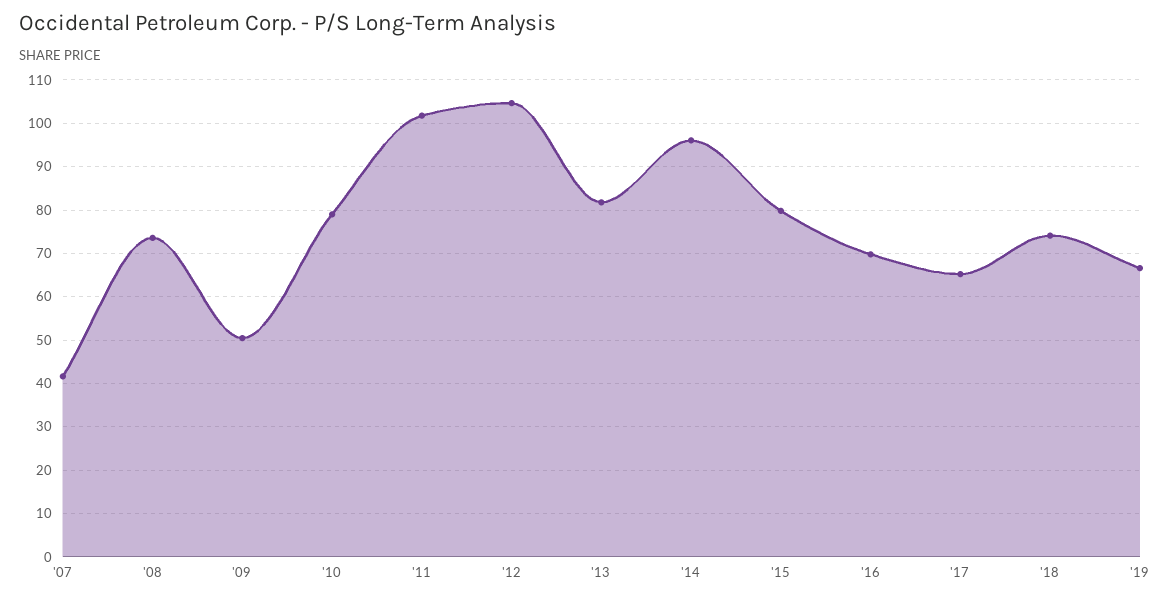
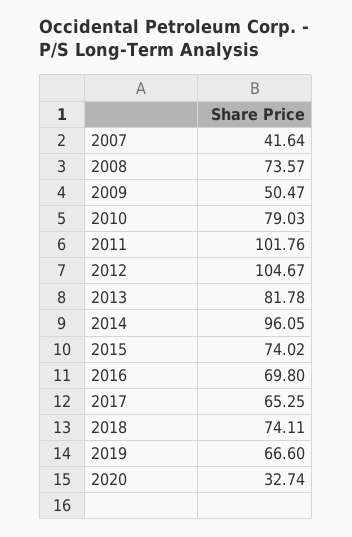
'15: 80 -> 74.02
2020: none -> 32.74

